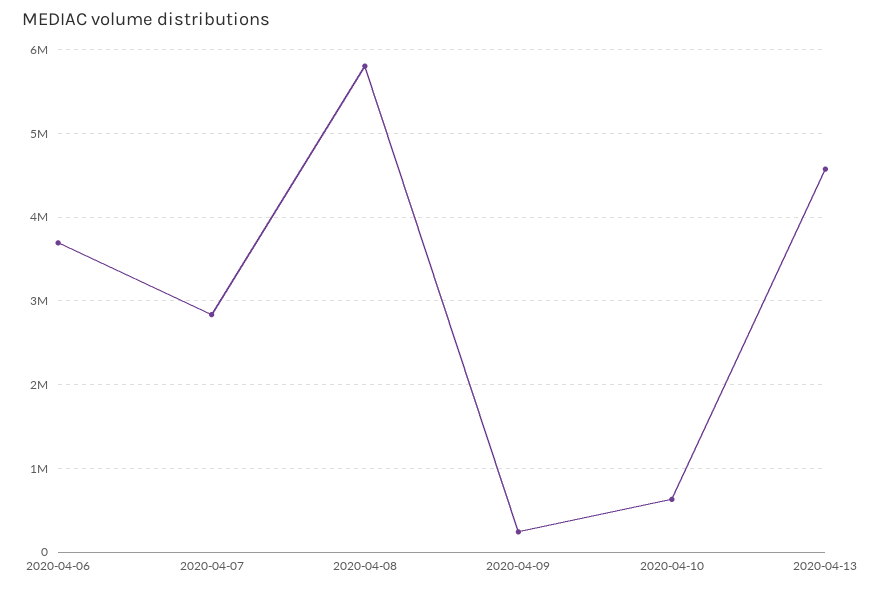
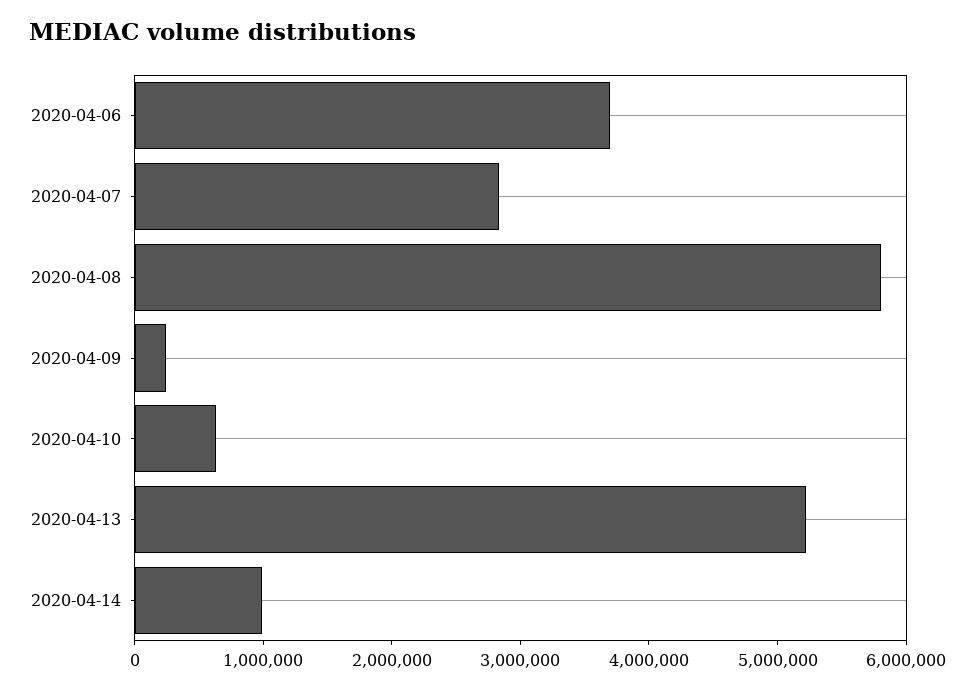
2020-04-13: 4600000 -> 5200000
2020-04-14: none -> 1000000

